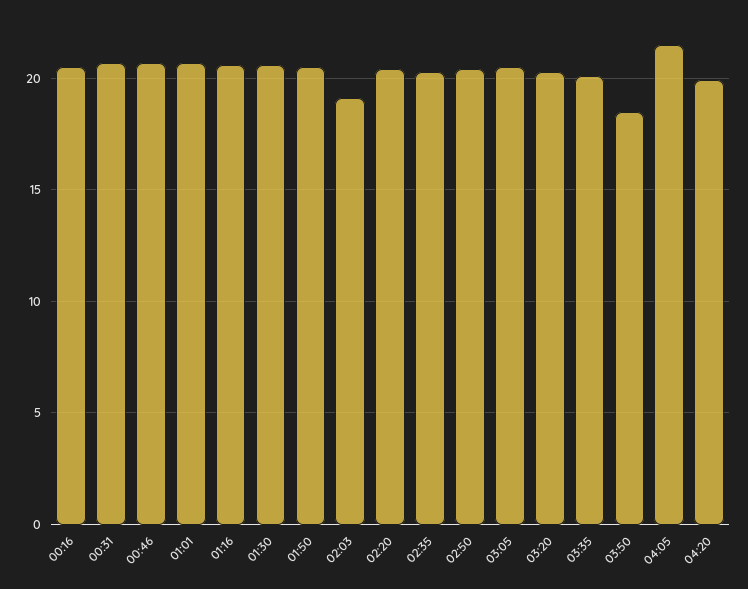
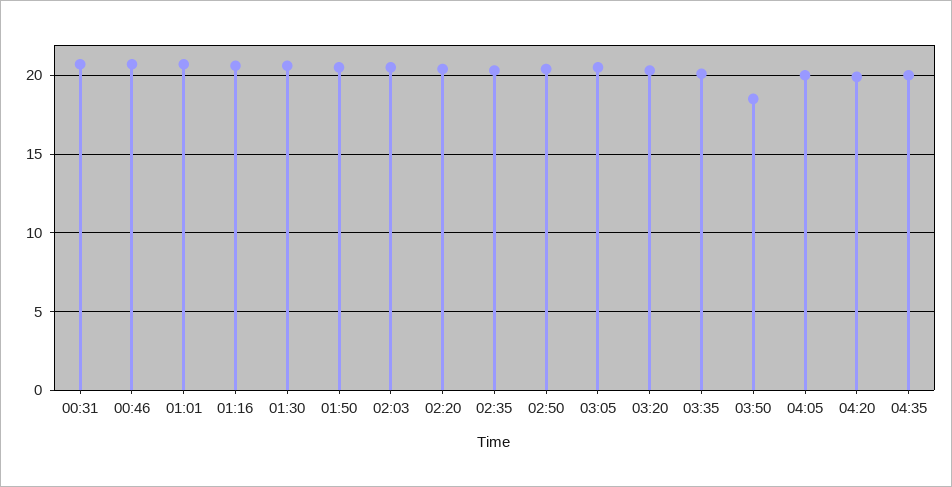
00:16: 20.5 -> none
02:03: 19 -> 20.5
04:05: 21.5 -> 20
04:35: none -> 20

